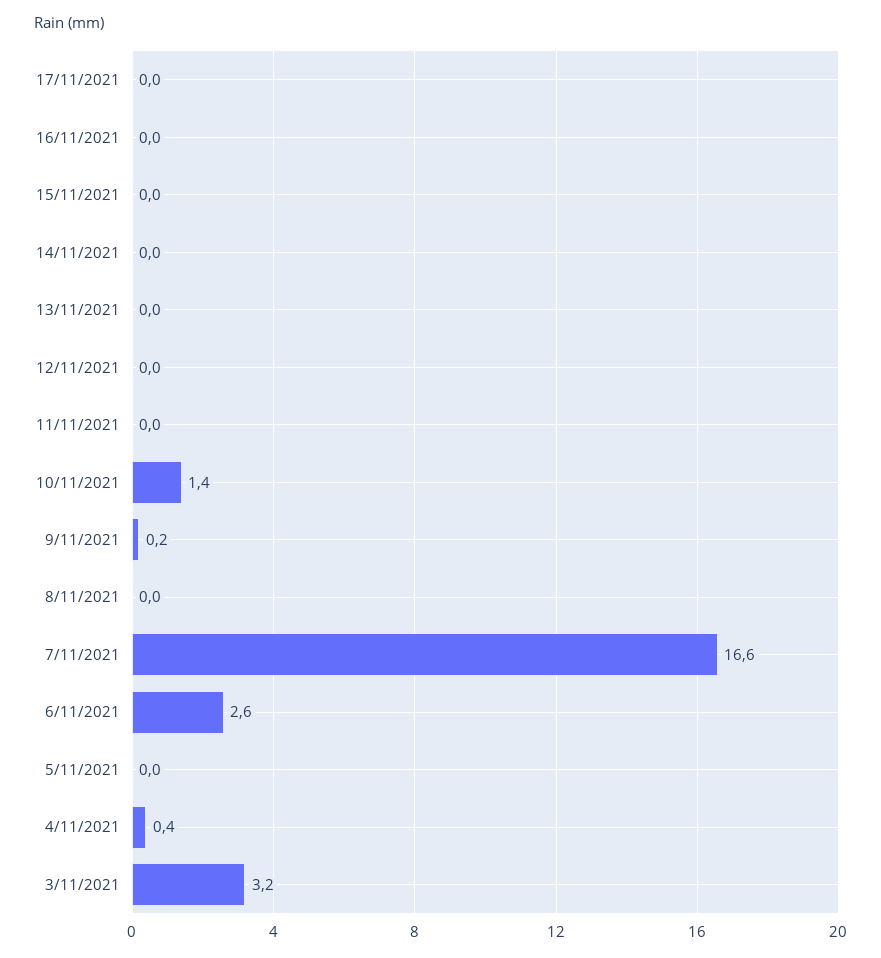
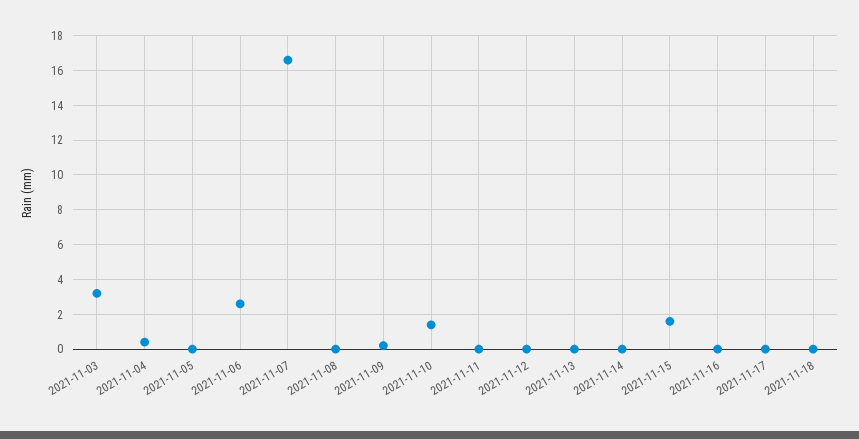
15/11/2021: 0 -> 1.5
2021-11-18: none -> 0

